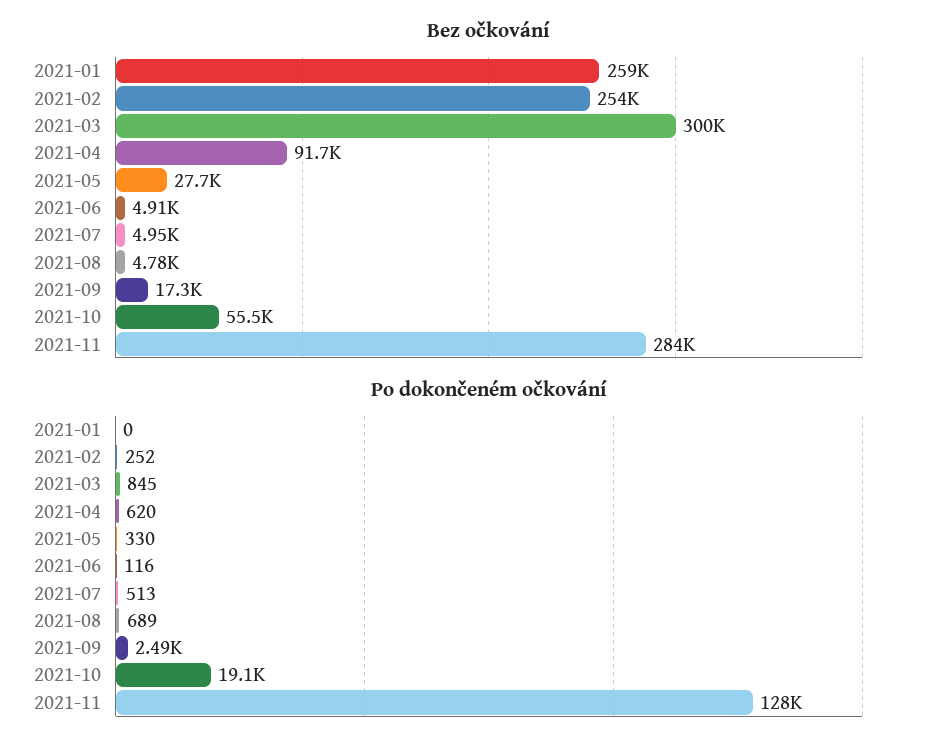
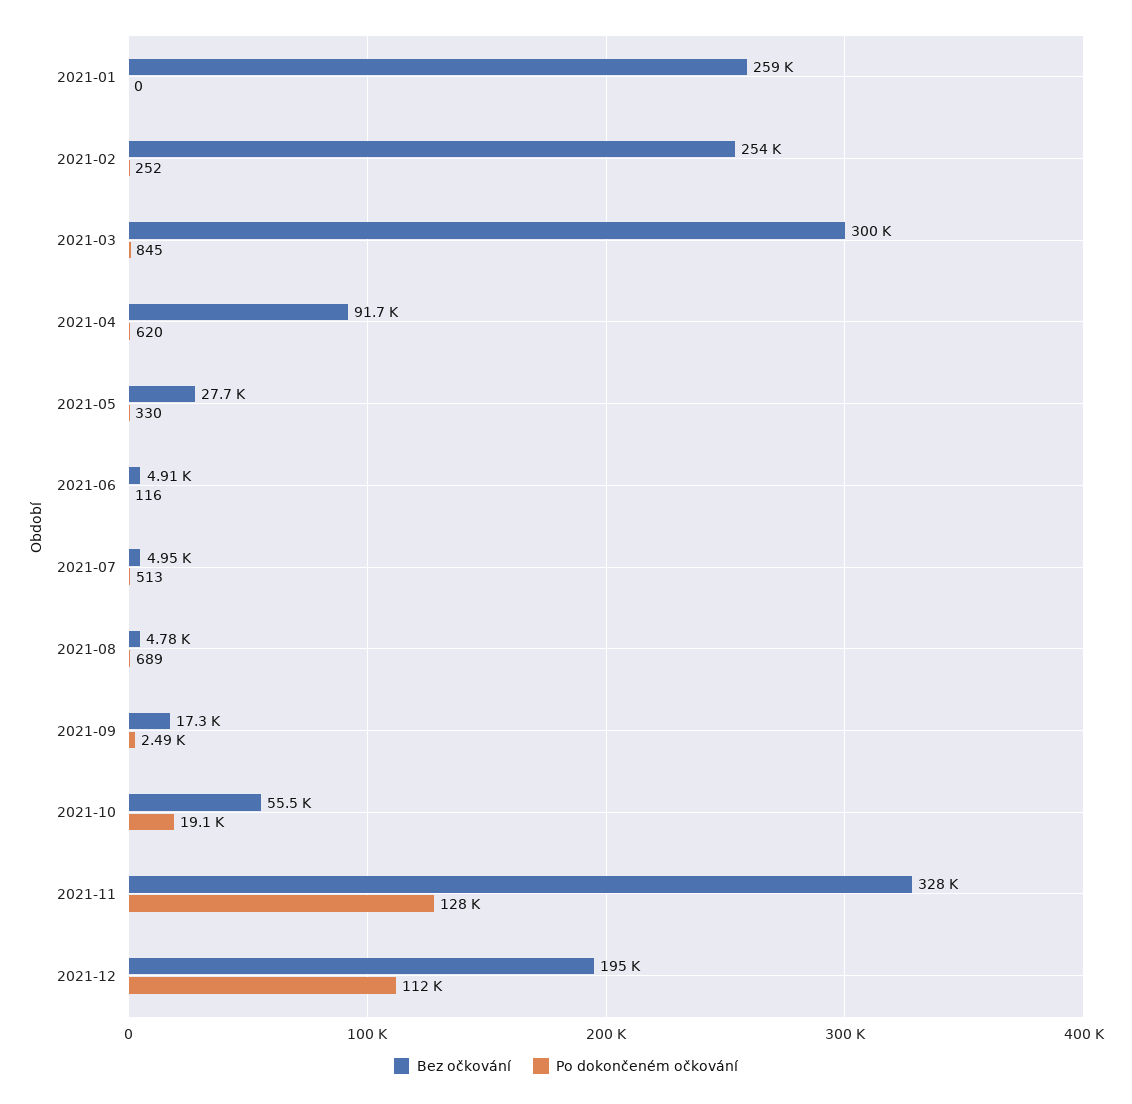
Bez očkování, 2021-11: 284000 -> 328000
Bez očkování, 2021-12: none -> 195000
Po dokončeném očkování, 2021-12: none -> 112000

